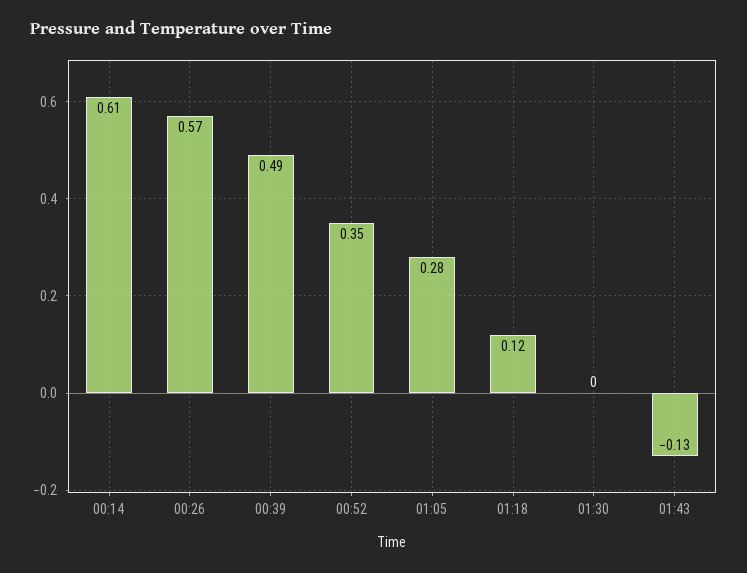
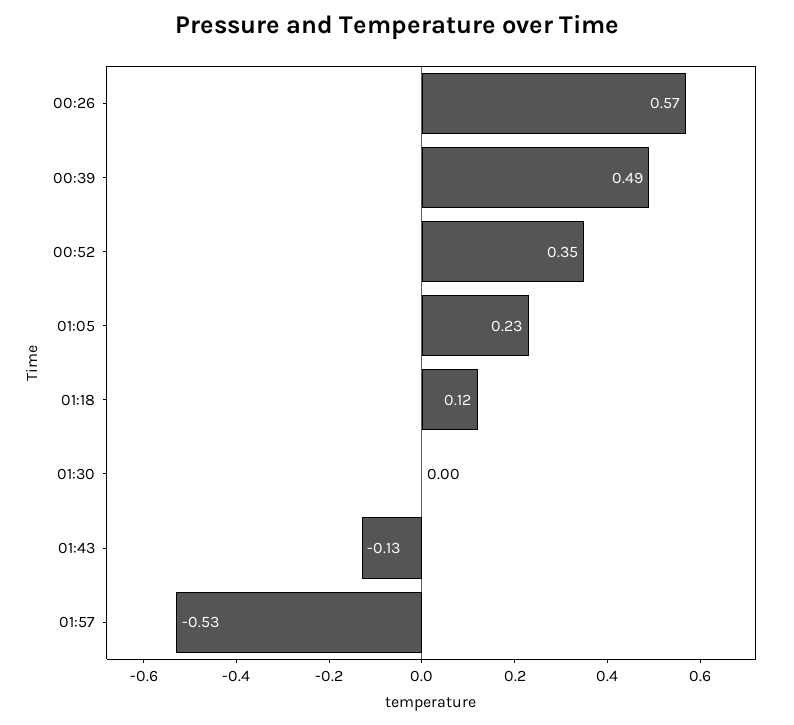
00:14: 0.61 -> none
01:05: 0.28 -> 0.23
01:57: none -> -0.53

